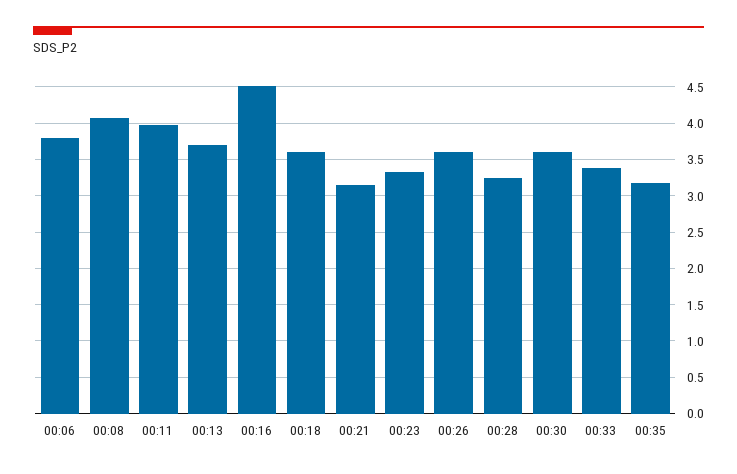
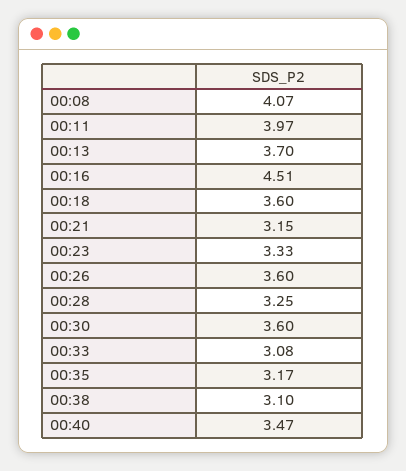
00:06: 3.8 -> none
00:33: 3.4 -> 3.08
00:38: none -> 3.1
00:40: none -> 3.47

